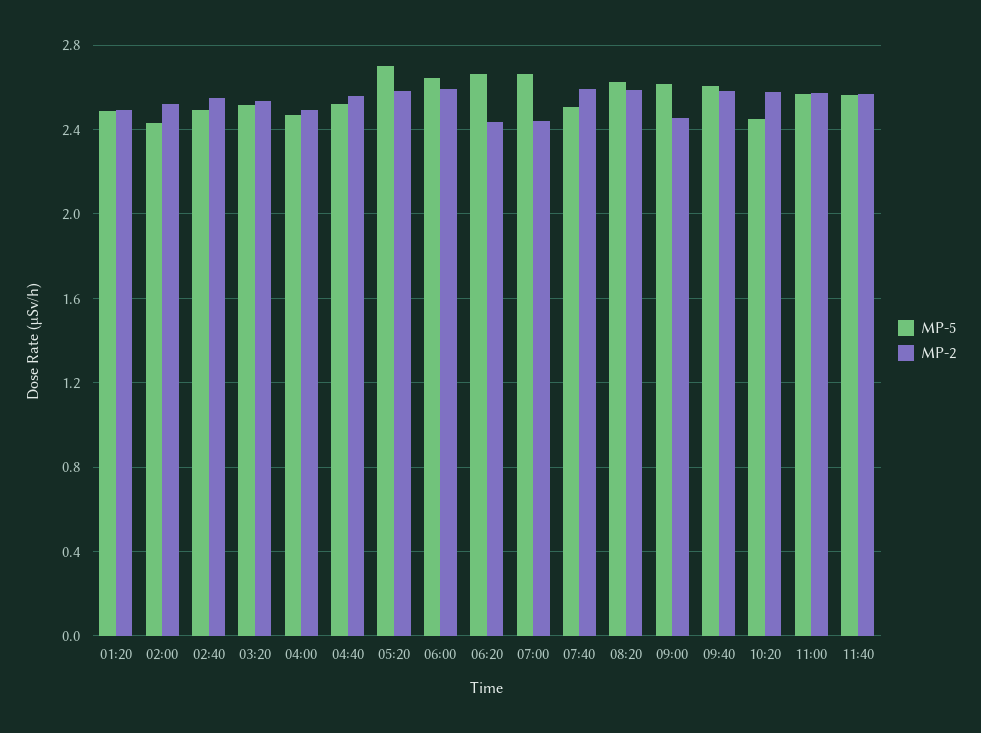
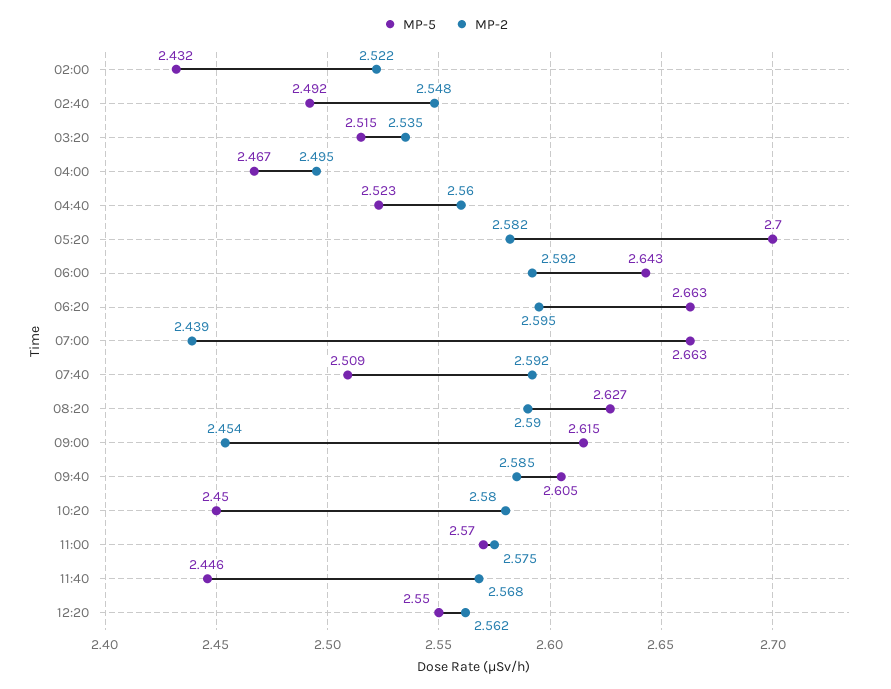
MP-5, 01:20: 2.5 -> none
MP-2, 01:20: 2.5 -> none
MP-2, 06:20: 2.45 -> 2.595
MP-5, 11:40: 2.55 -> 2.446
MP-5, 12:20: none -> 2.55
MP-2, 12:20: none -> 2.562

